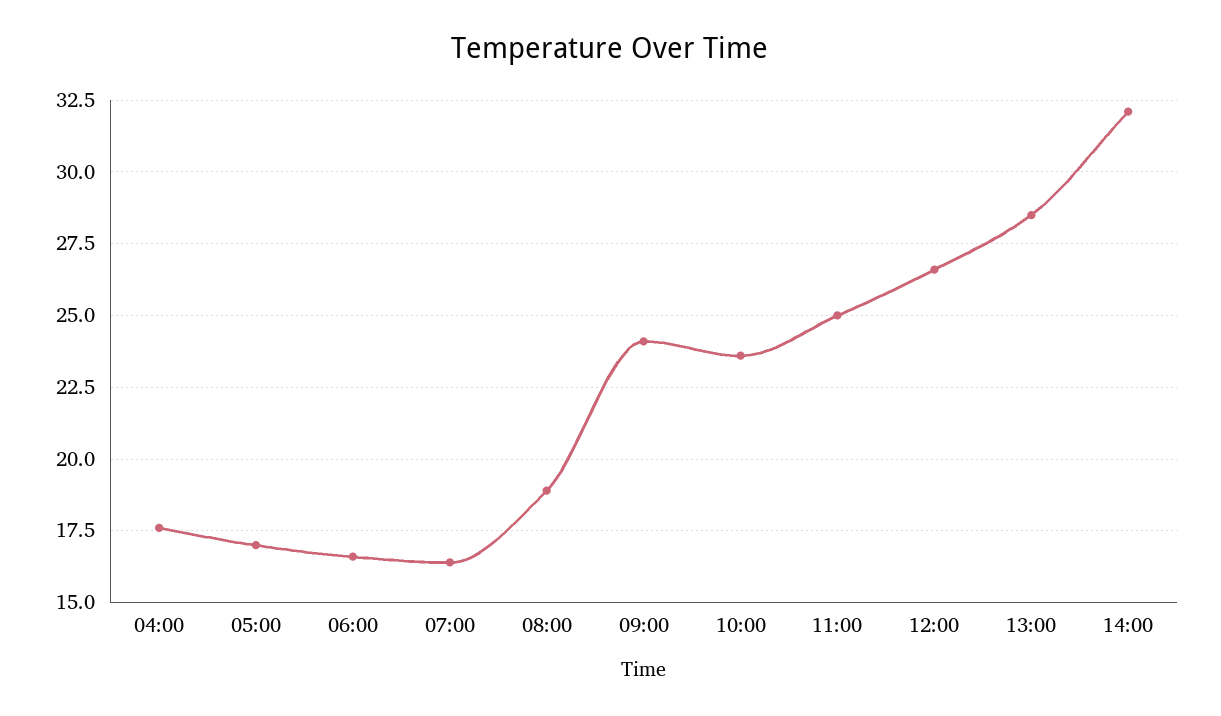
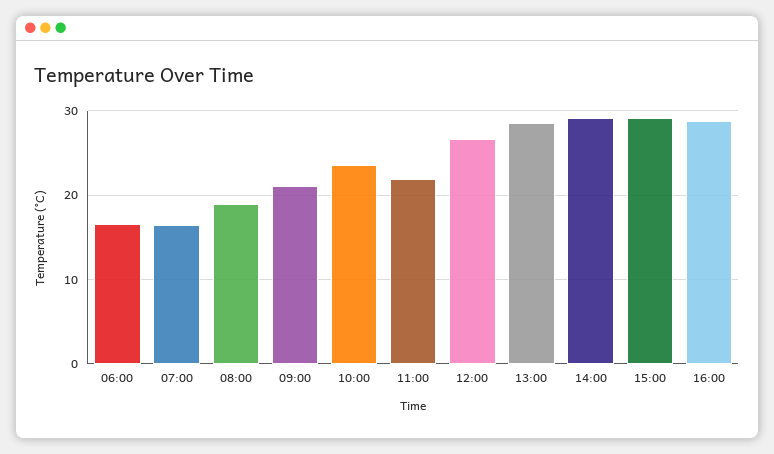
04:00: 17.5 -> none
05:00: 17 -> none
09:00: 24 -> 21
11:00: 25 -> 22
14:00: 32 -> 29
15:00: none -> 29
16:00: none -> 29

